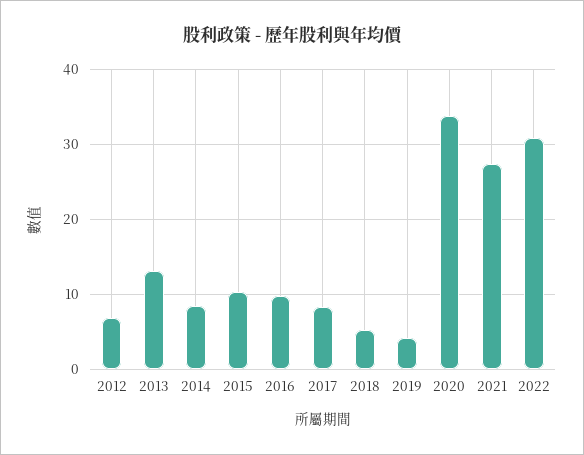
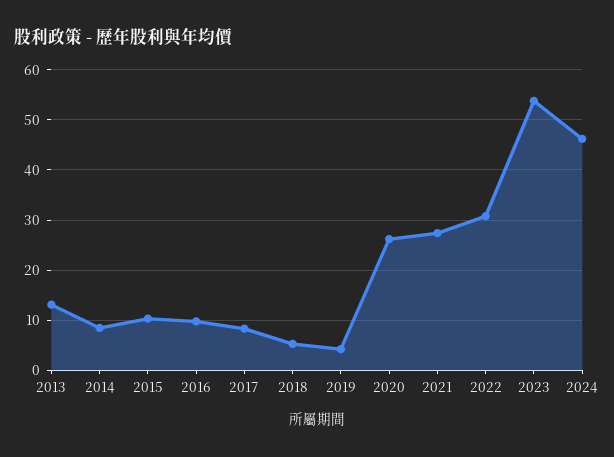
2012: 7 -> none
2020: 34 -> 26
2023: none -> 54
2024: none -> 46

